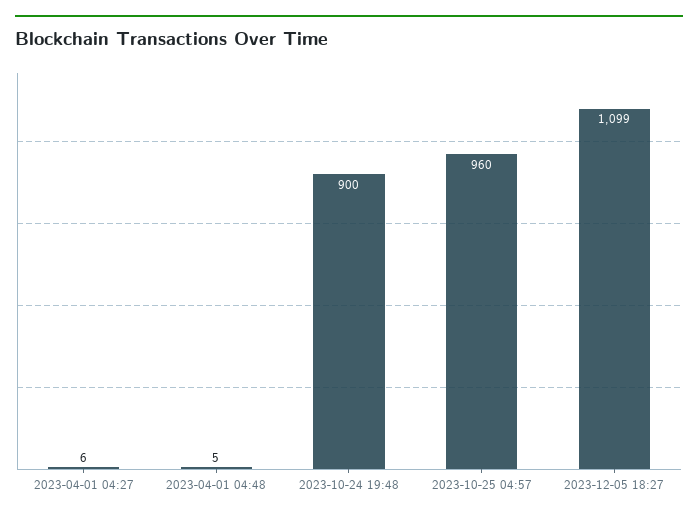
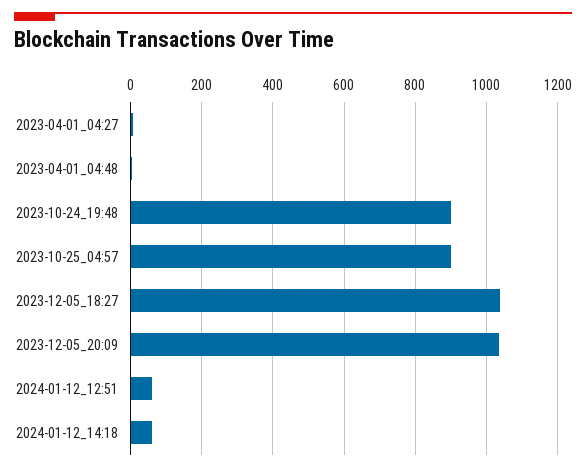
2023-10-25 04:57: 960 -> 900
2023-12-05 18:27: 1099 -> 1040
2023-12-05_20:09: none -> 1040
2024-01-12_12:51: none -> 60
2024-01-12_14:18: none -> 60

